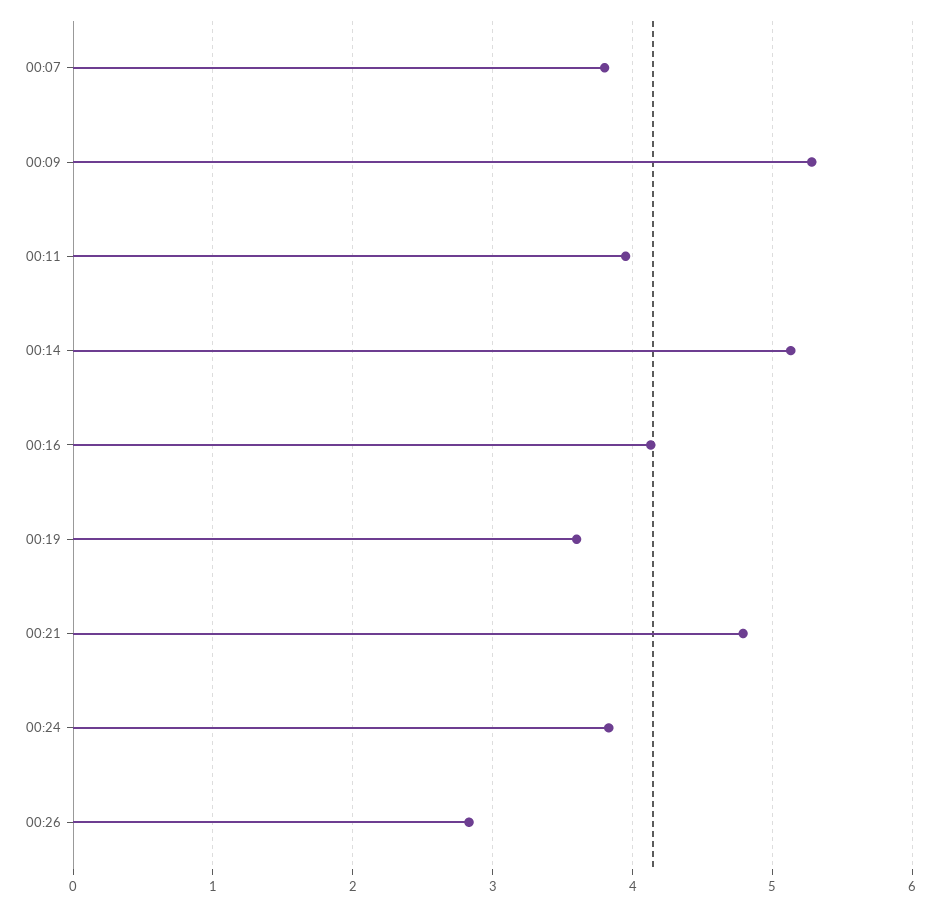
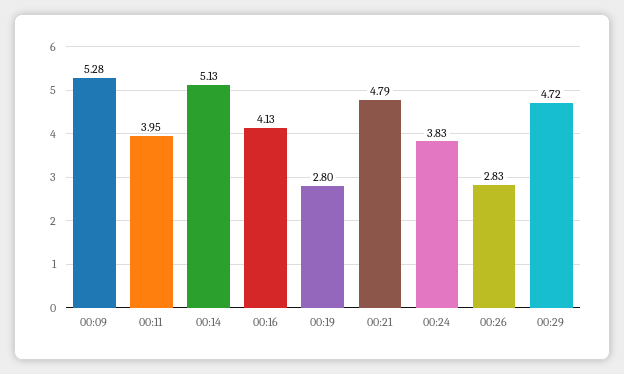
00:07: 3.8 -> none
00:19: 3.6 -> 2.8
00:29: none -> 4.72

